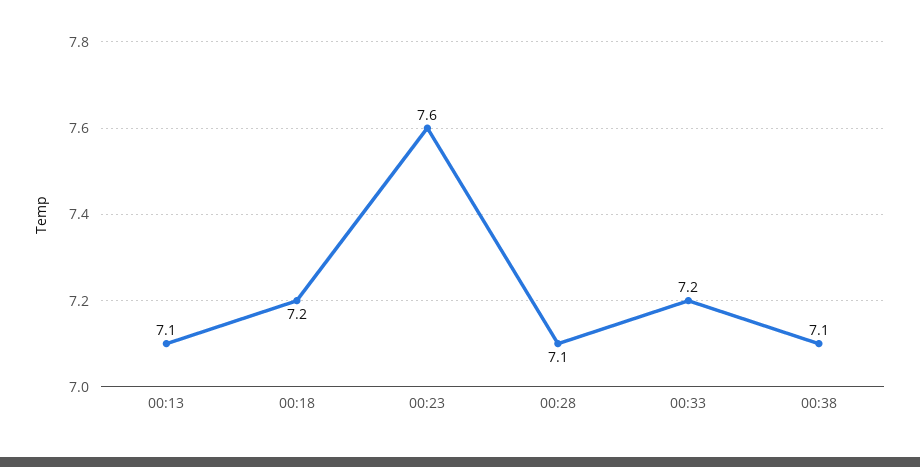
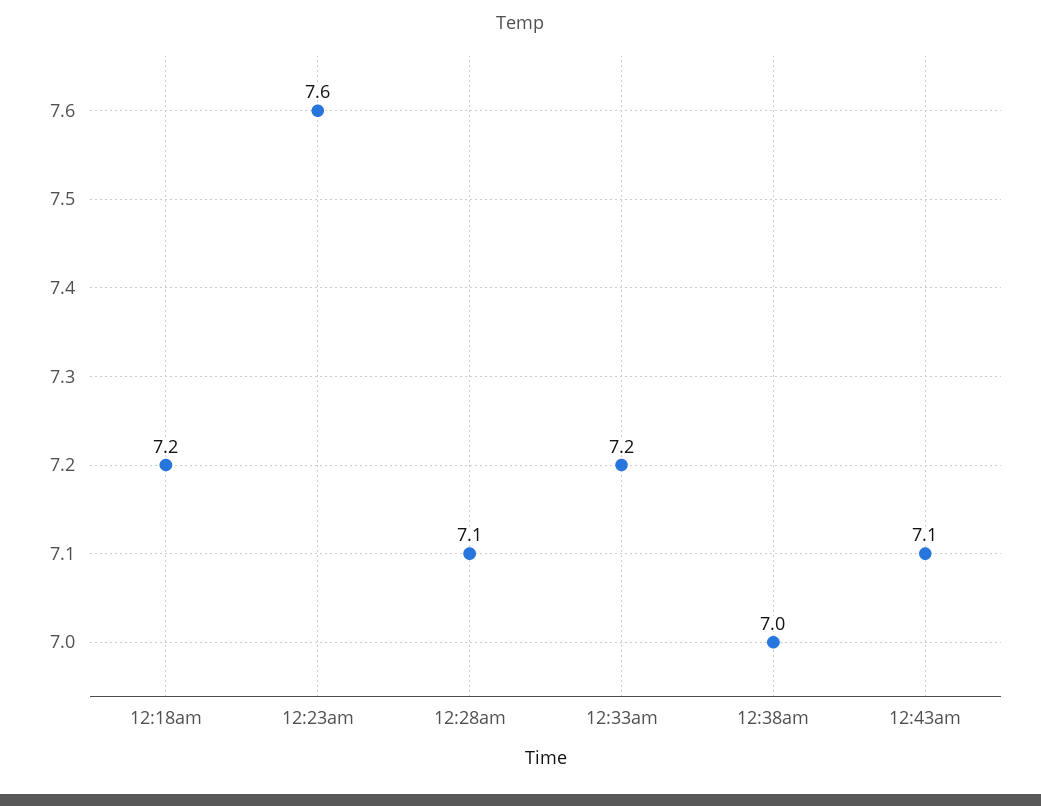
00:13: 7.1 -> none
00:38: 7.1 -> 7
12:43am: none -> 7.1

